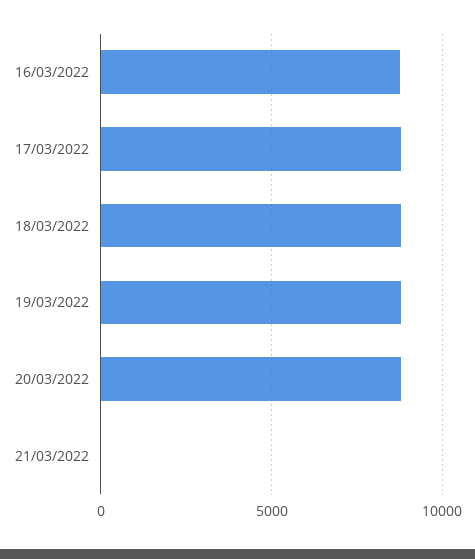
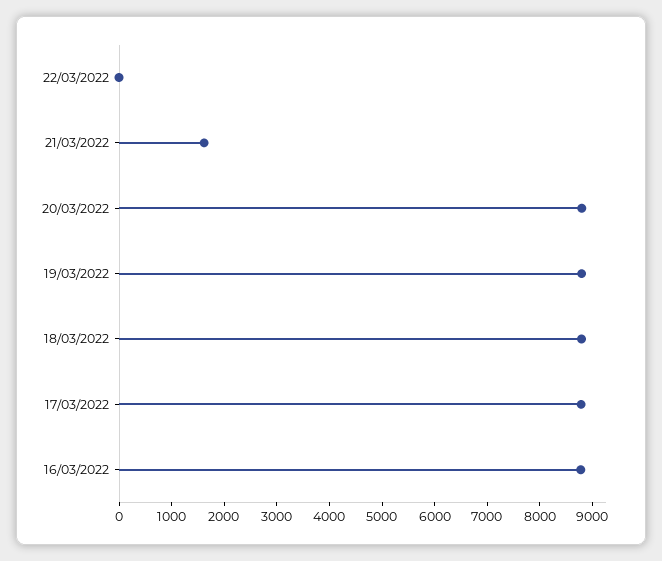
21/03/2022: 0 -> 1600
22/03/2022: none -> 0

